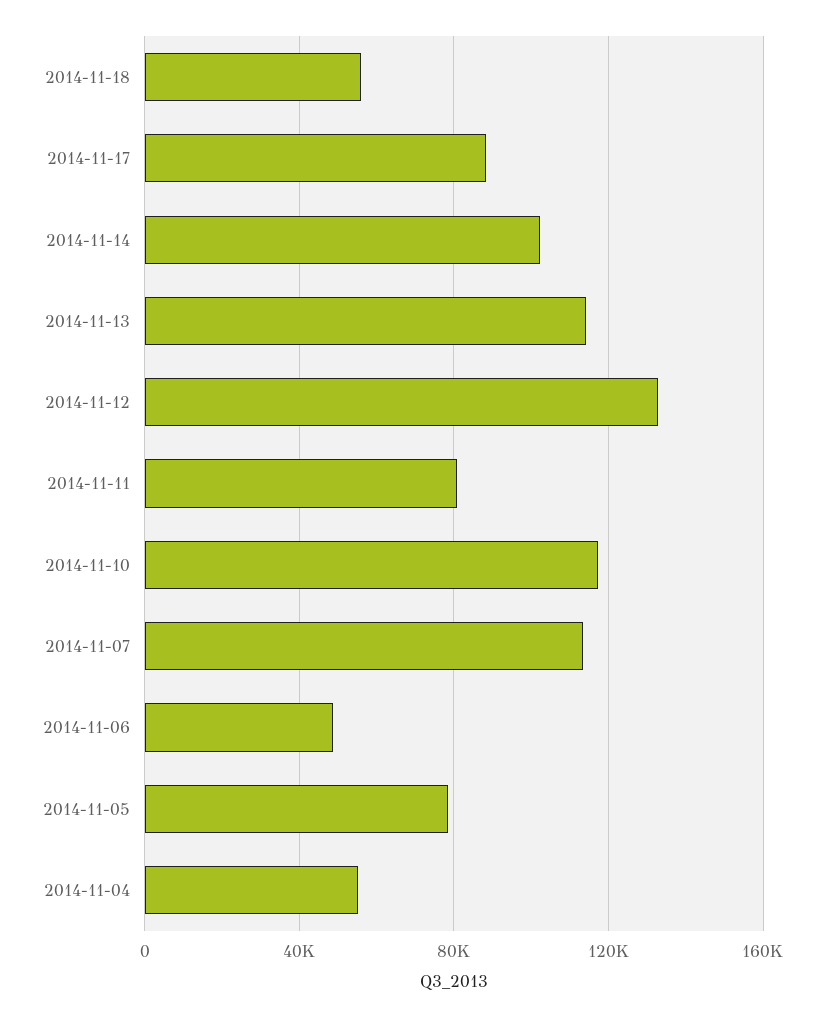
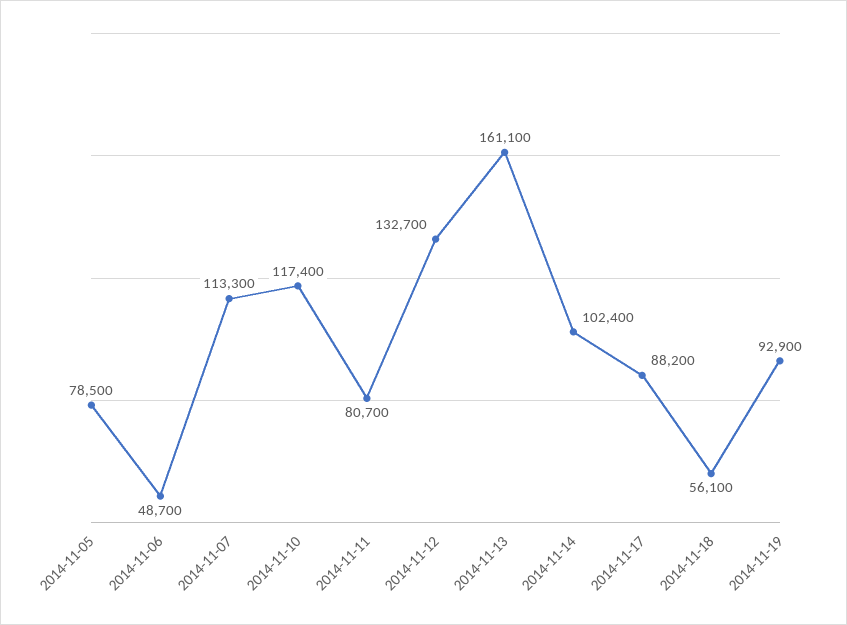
2014-11-13: 115000 -> 161100
2014-11-04: 55000 -> none
2014-11-19: none -> 92900

